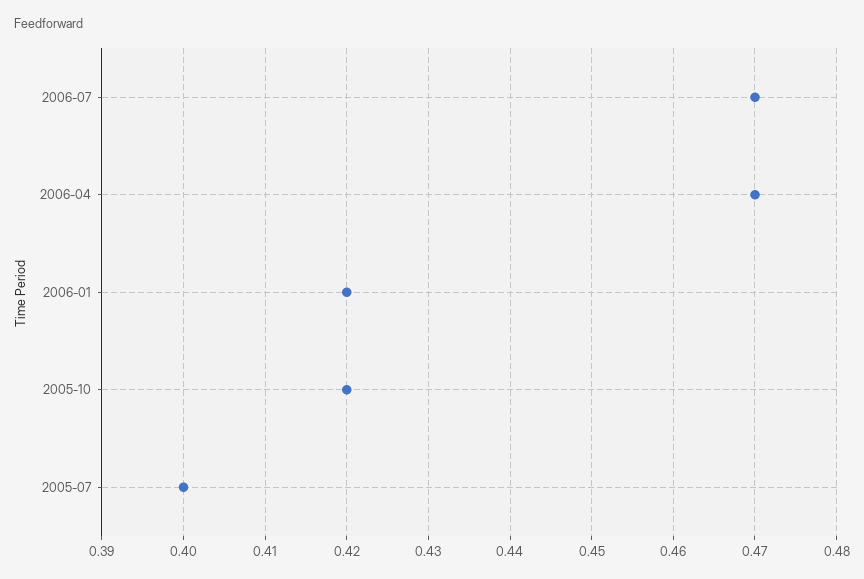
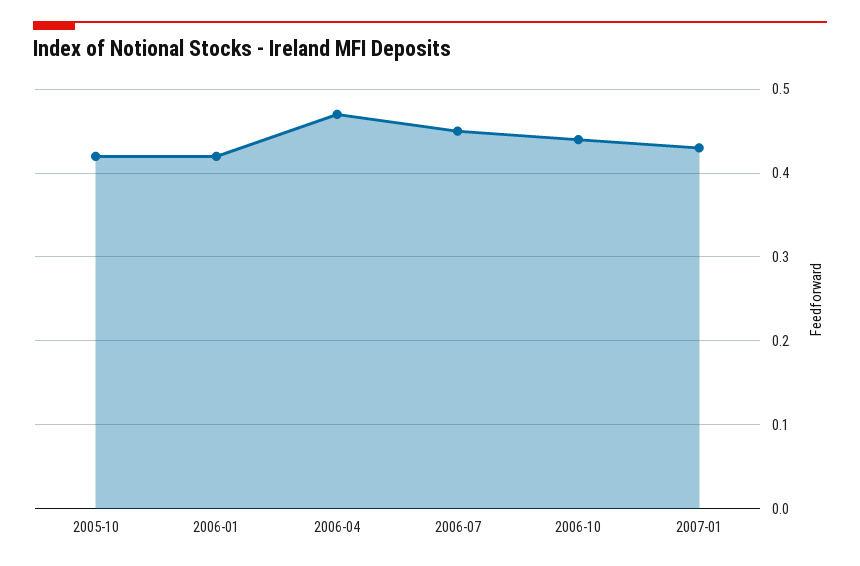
2006-07: 0.47 -> 0.45
2005-07: 0.4 -> none
2006-10: none -> 0.44
2007-01: none -> 0.43

